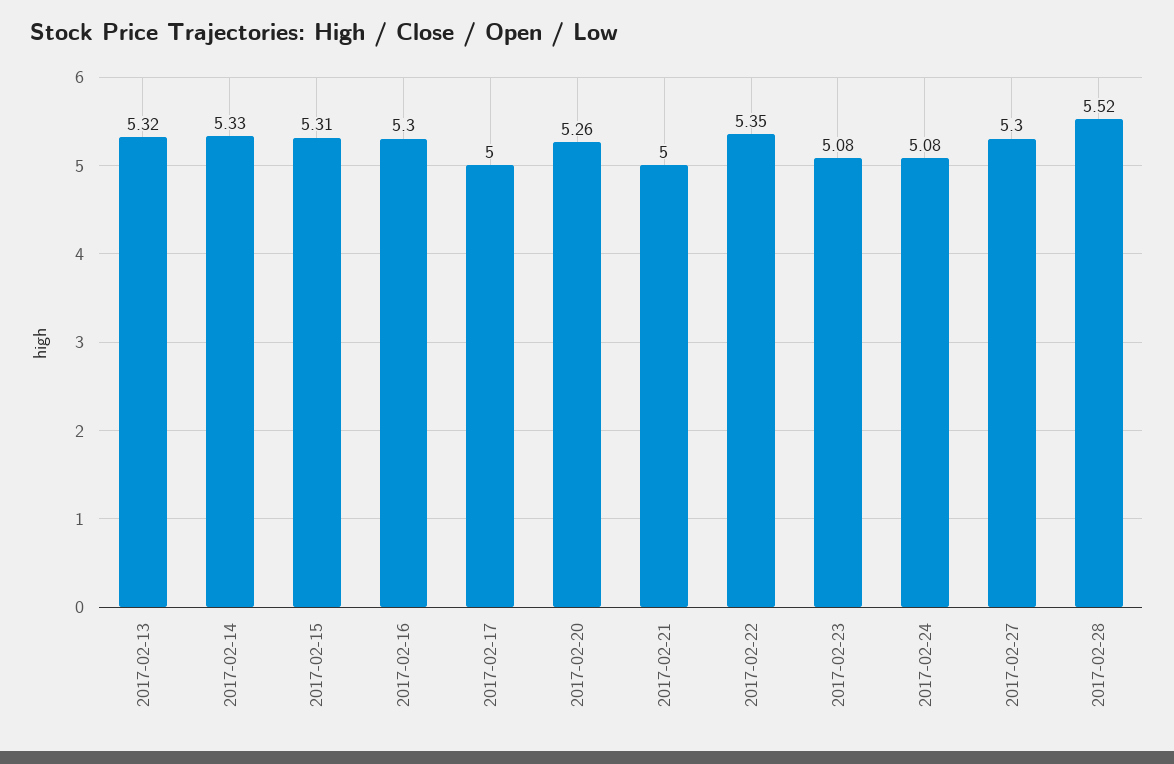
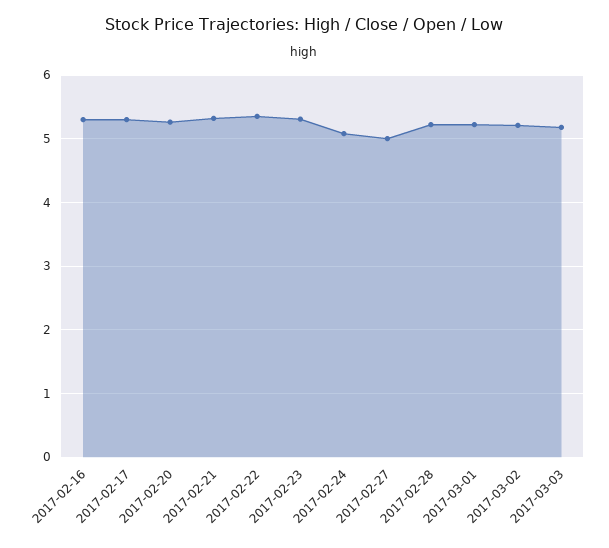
2017-02-13: 5.32 -> none
2017-02-14: 5.33 -> none
2017-02-15: 5.31 -> none
2017-02-17: 5 -> 5.3
2017-02-21: 5 -> 5.3
2017-02-23: 5.08 -> 5.3
2017-02-27: 5.3 -> 5
2017-02-28: 5.52 -> 5.2
2017-03-01: none -> 5.2
2017-03-02: none -> 5.2
2017-03-03: none -> 5.2

